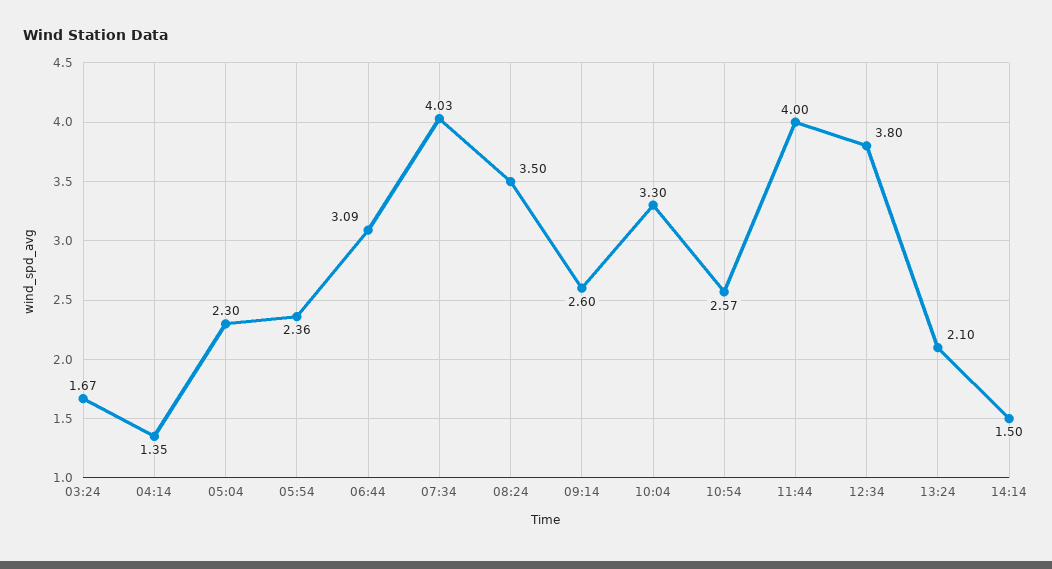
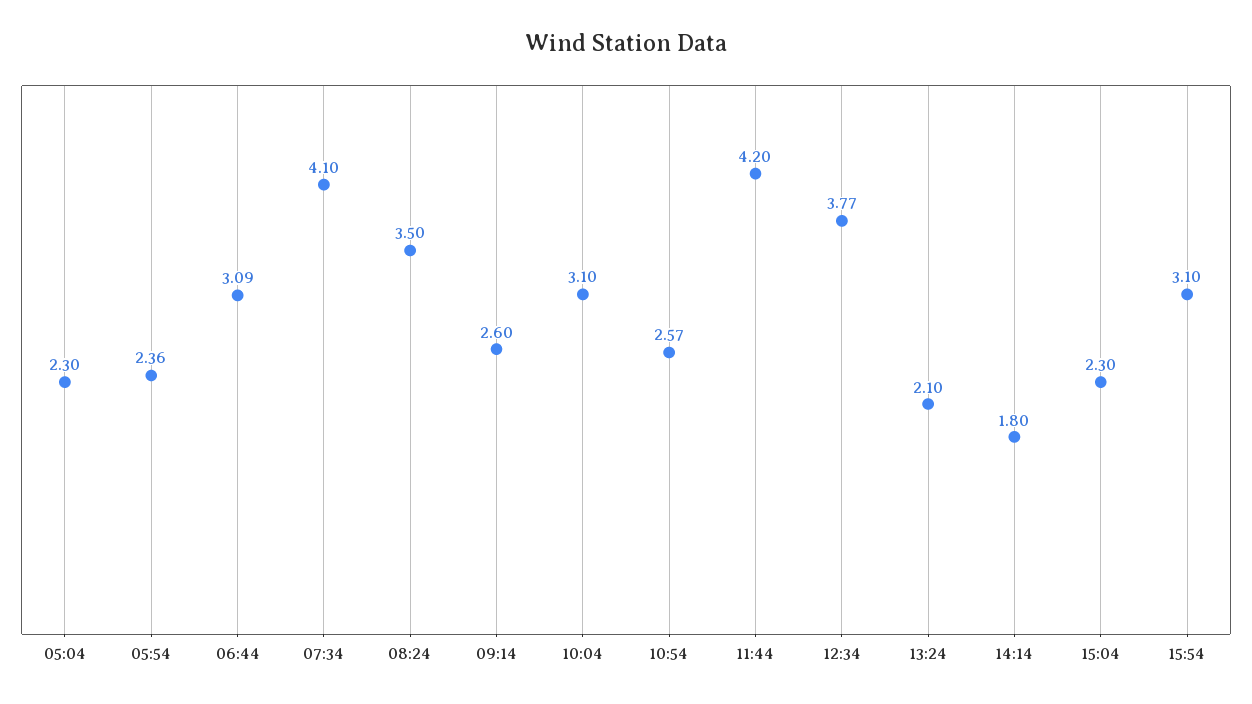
03:24: 1.67 -> none
04:14: 1.35 -> none
07:34: 4.03 -> 4.1
10:04: 3.3 -> 3.1
11:44: 4 -> 4.2
12:34: 3.8 -> 3.77
14:14: 1.5 -> 1.8
15:04: none -> 2.3
15:54: none -> 3.1

